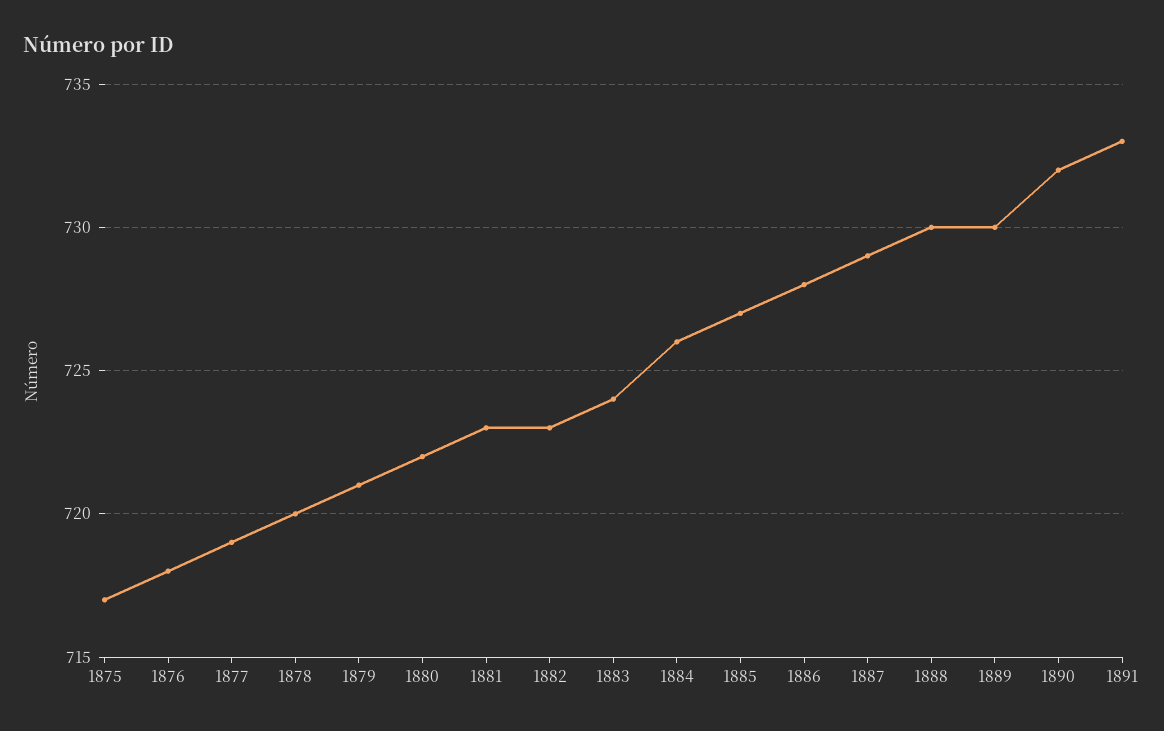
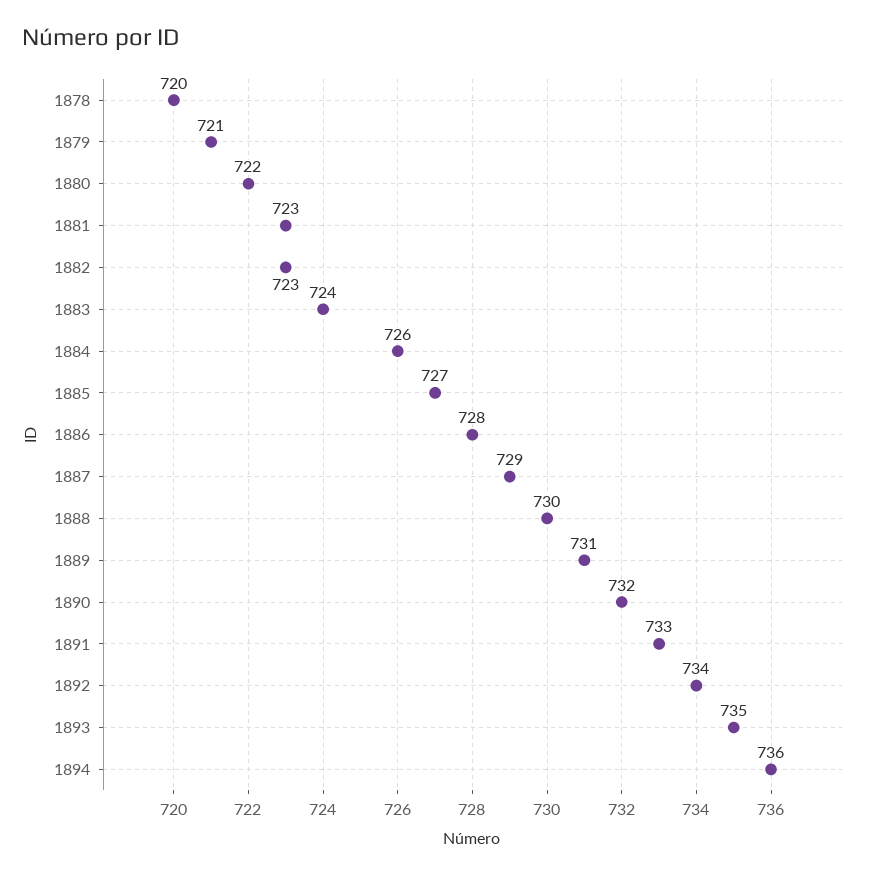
1875: 717 -> none
1876: 718 -> none
1877: 719 -> none
1889: 730 -> 731
1892: none -> 734
1893: none -> 735
1894: none -> 736

